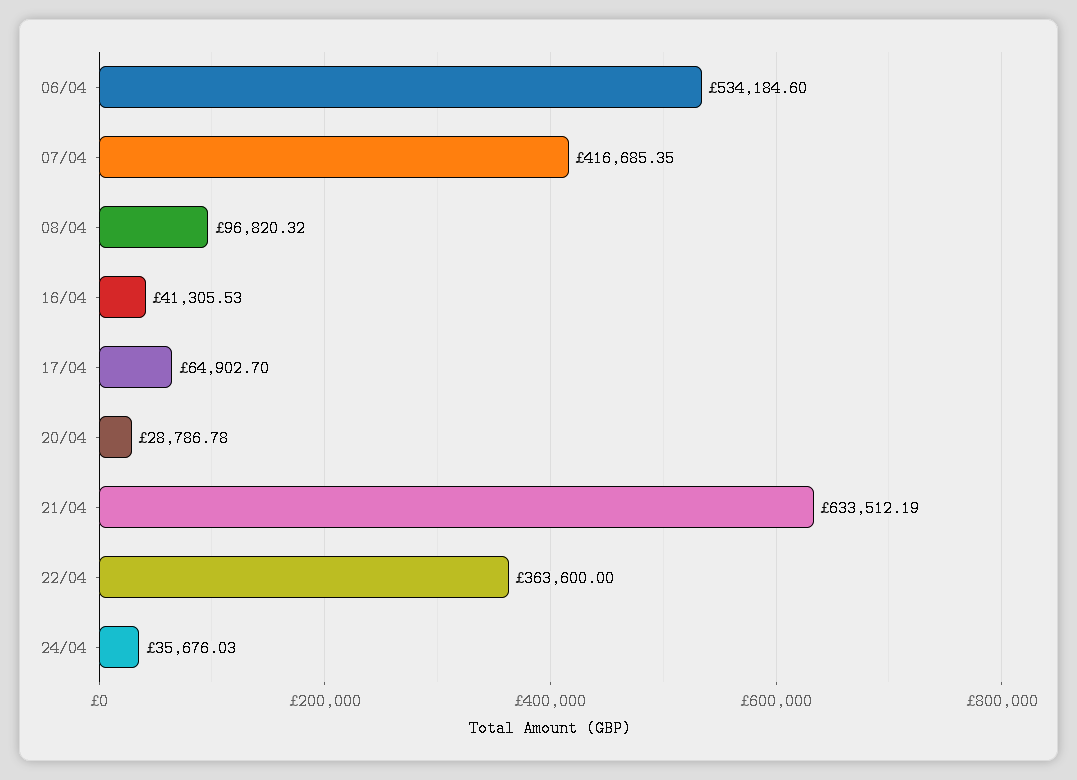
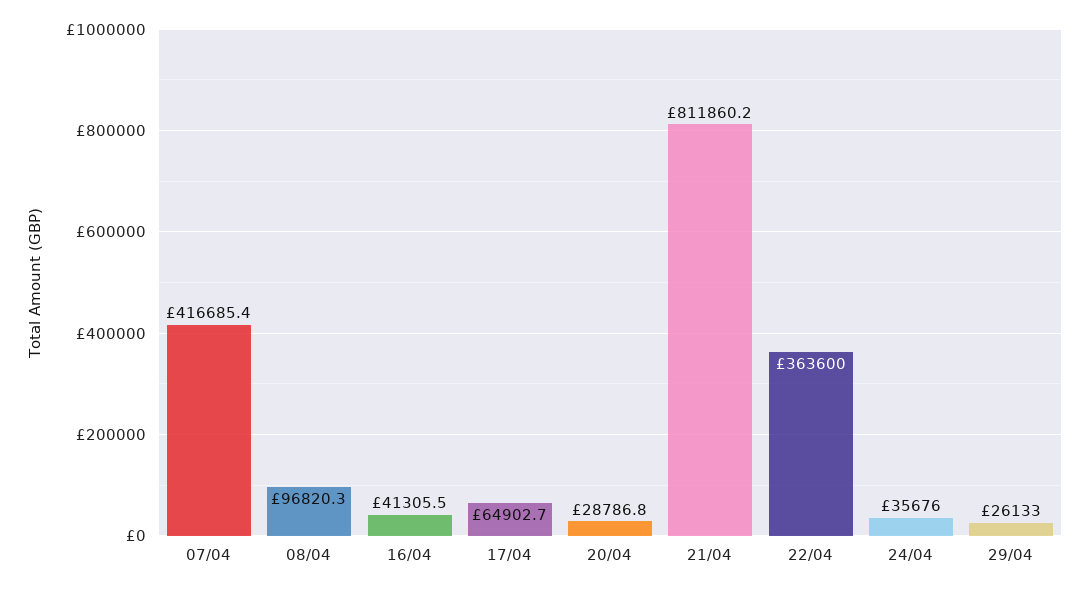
06/04: 534184.6 -> none
21/04: 633512.19 -> 811860.2
29/04: none -> 26133

